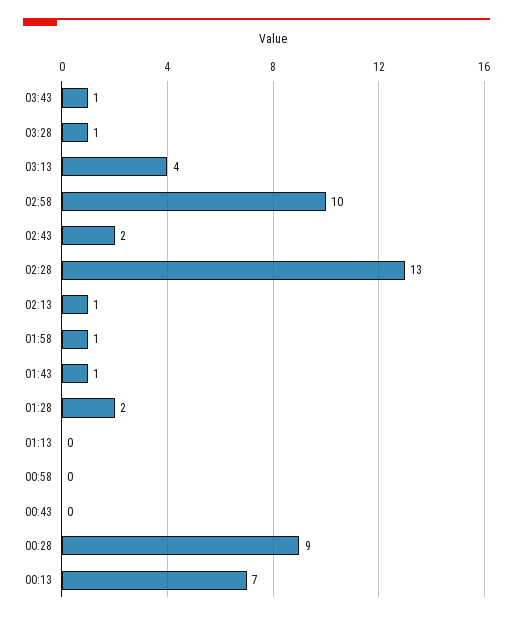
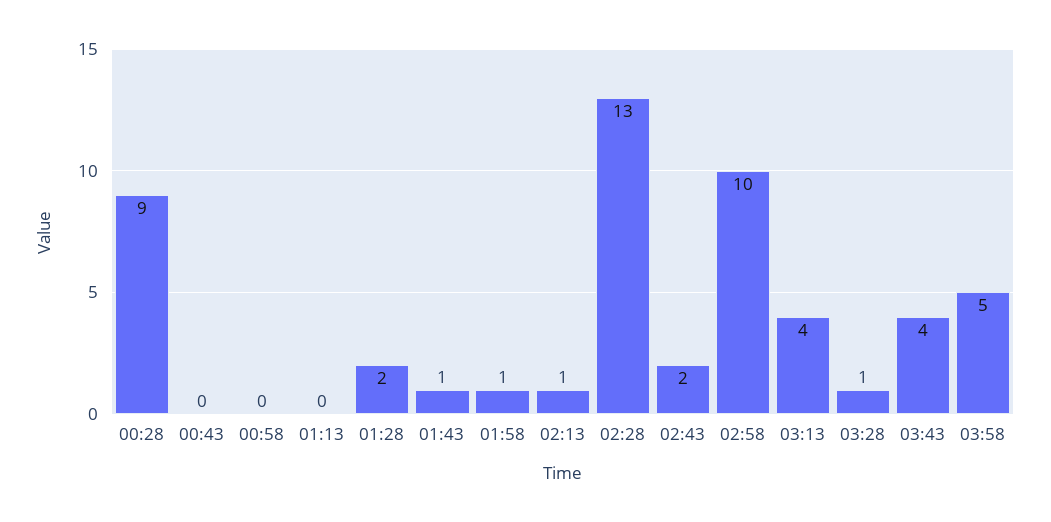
03:43: 1 -> 4
00:13: 7 -> none
03:58: none -> 5

